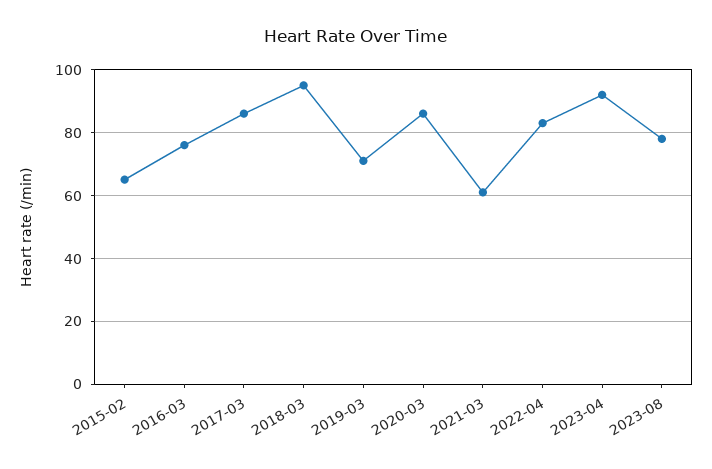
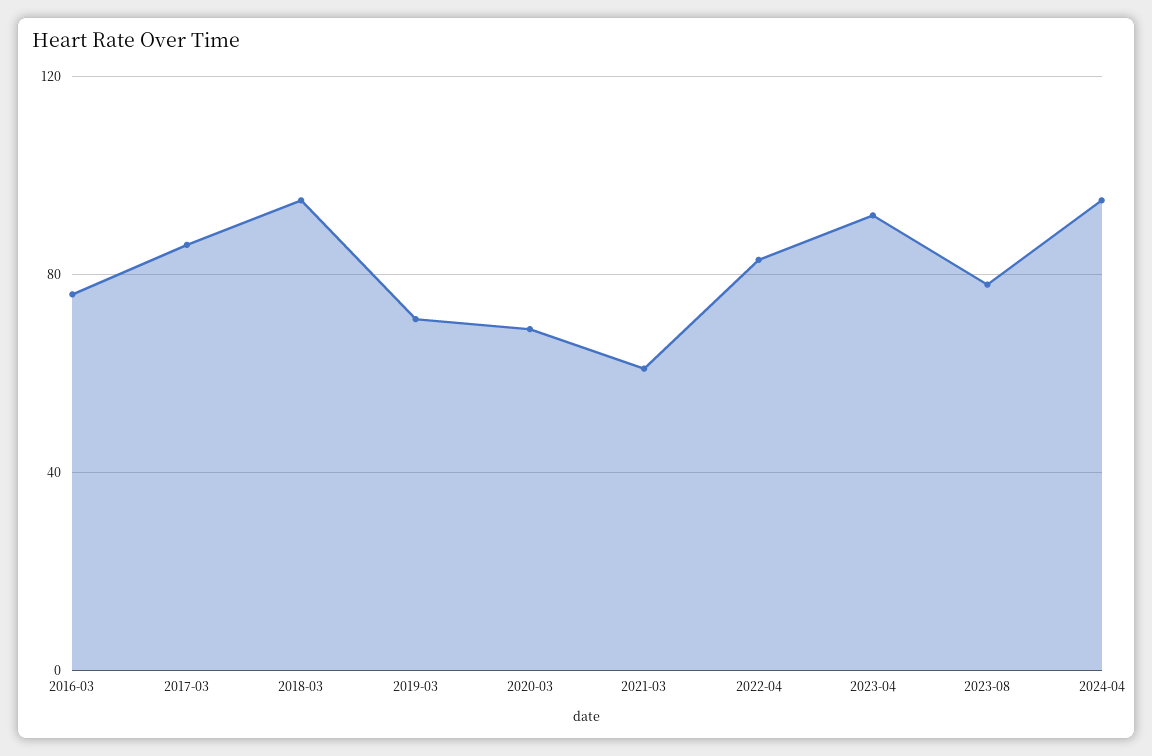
2015-02: 65 -> none
2020-03: 85 -> 70
2024-04: none -> 95

